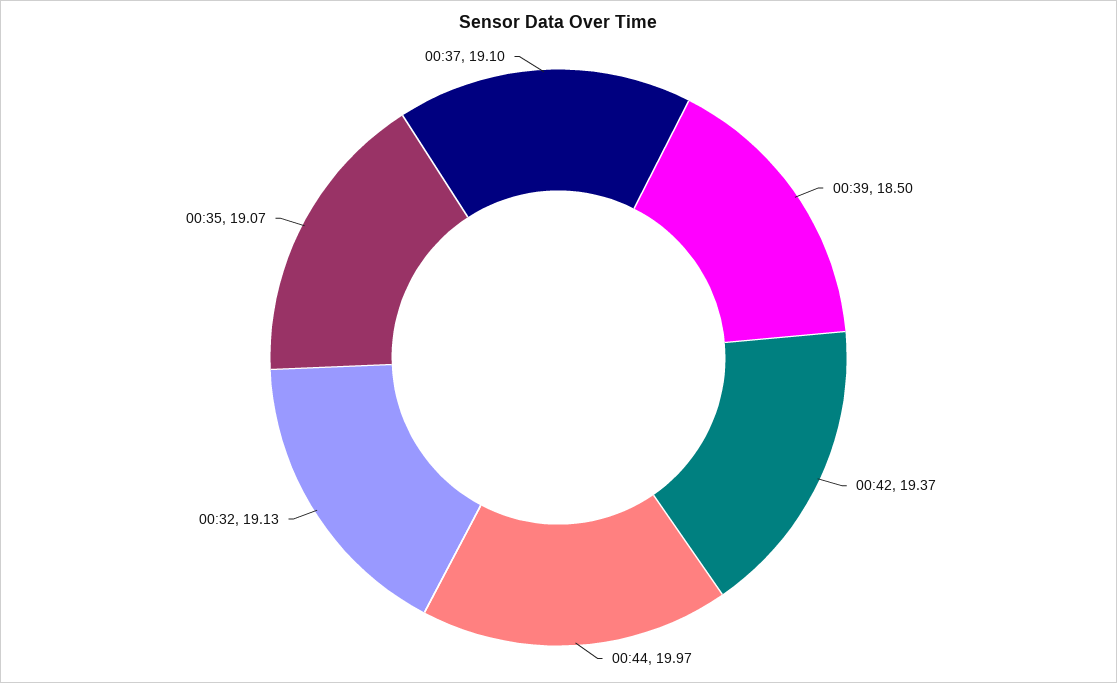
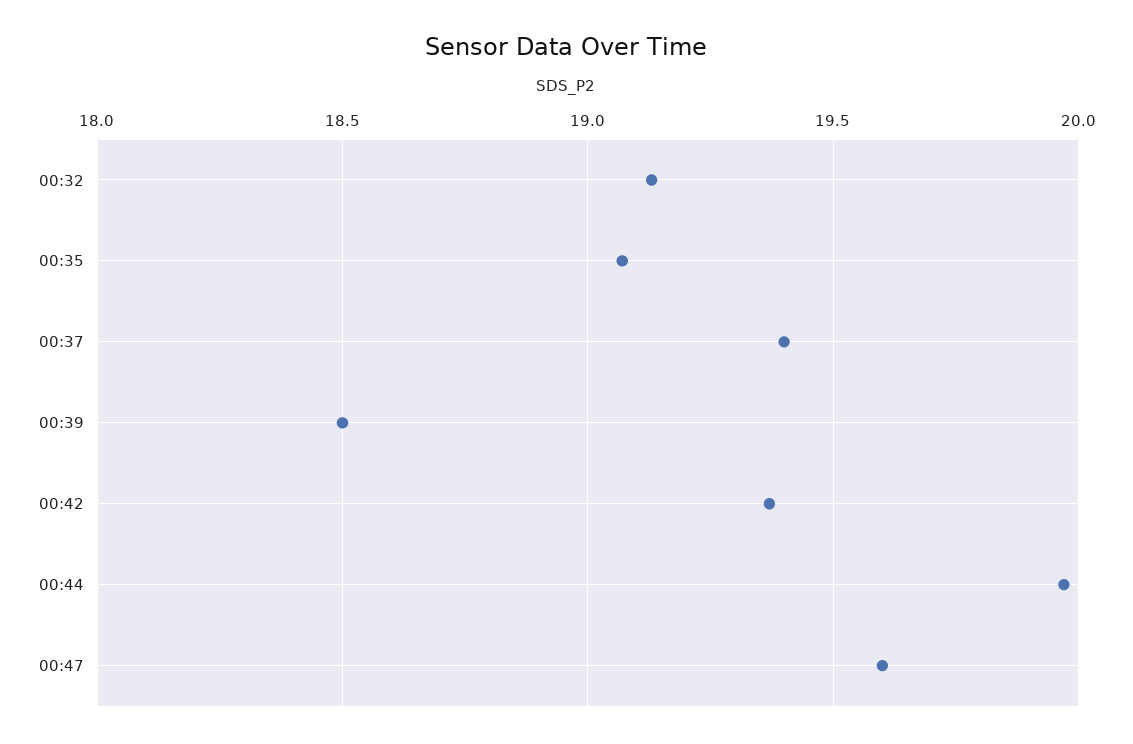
00:37: 19.1 -> 19.4
00:47: none -> 19.6

